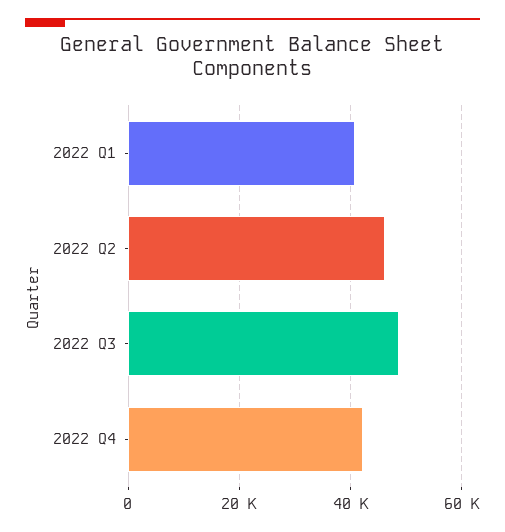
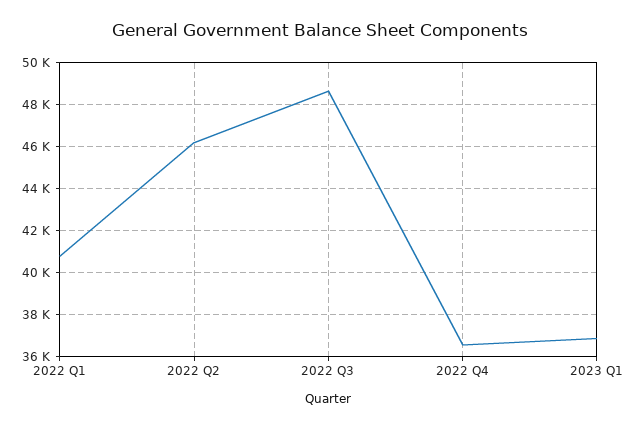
2022 Q4: 42000 -> 36500
2023 Q1: none -> 37000

